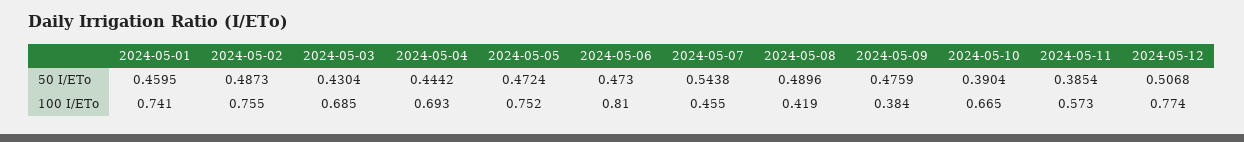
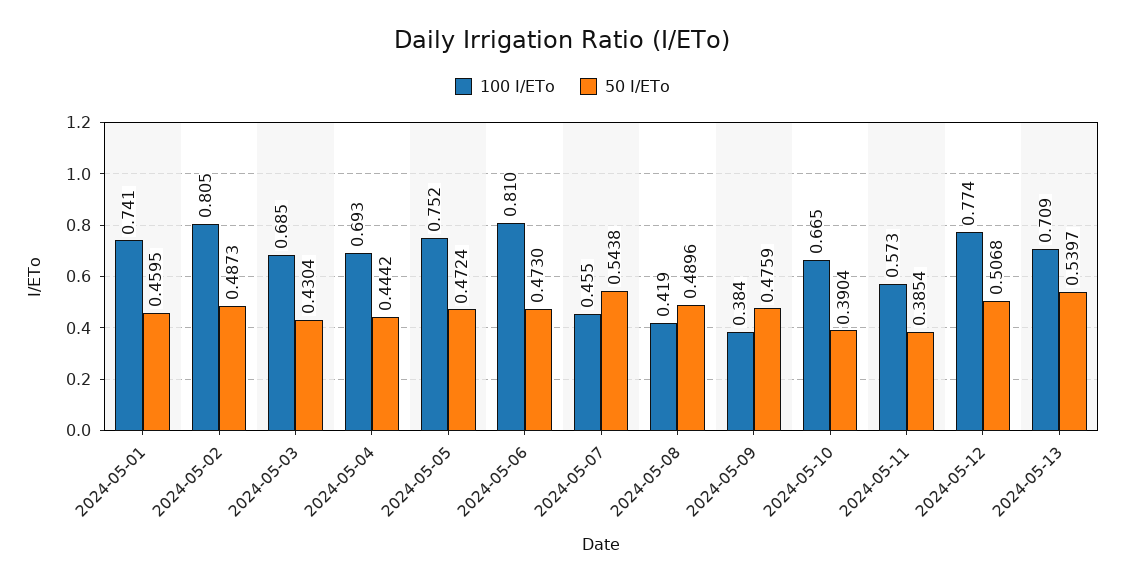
100 I/ETo, 2024-05-02: 0.755 -> 0.805
100 I/ETo, 2024-05-13: none -> 0.709
50 I/ETo, 2024-05-13: none -> 0.5397

